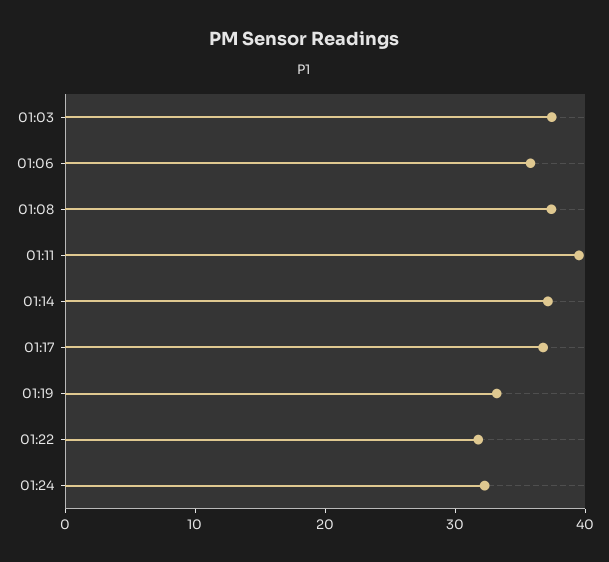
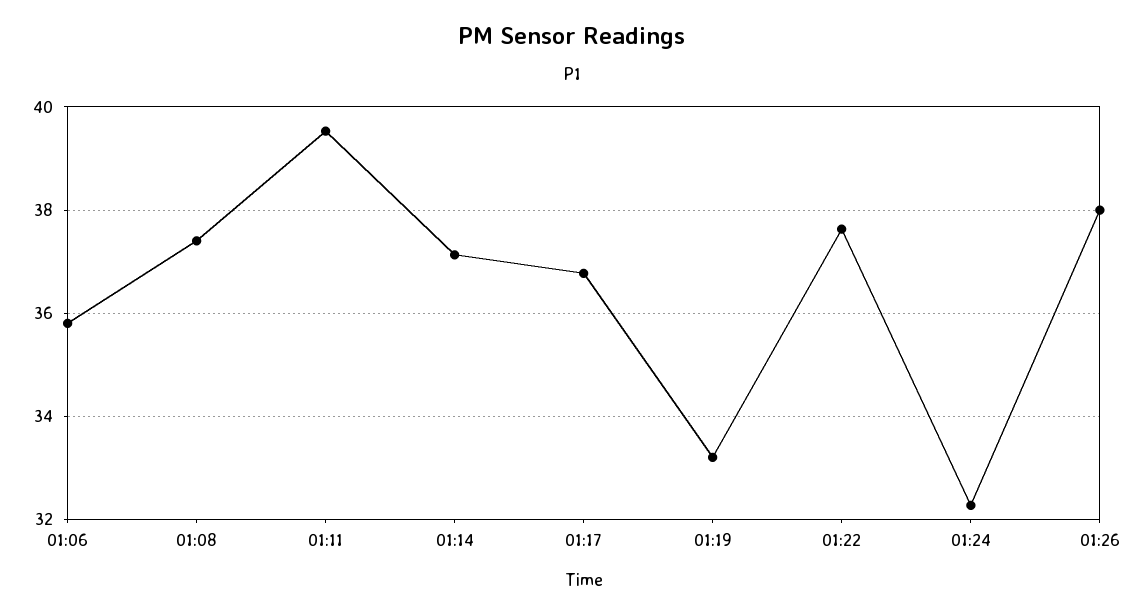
01:03: 38 -> none
01:22: 32 -> 37.6
01:26: none -> 38

